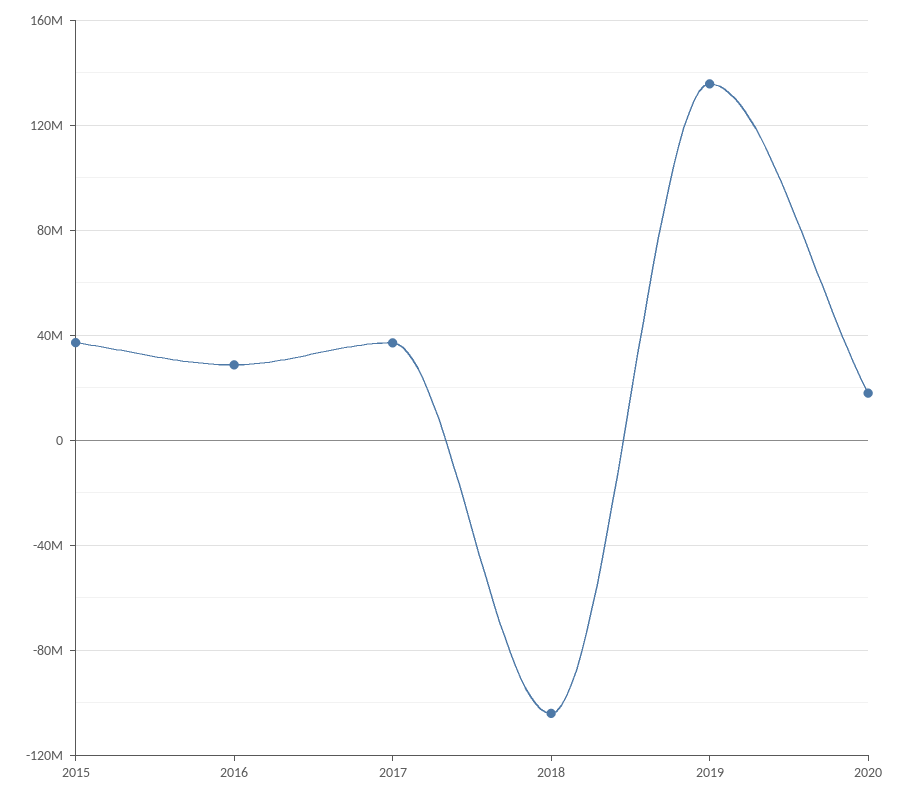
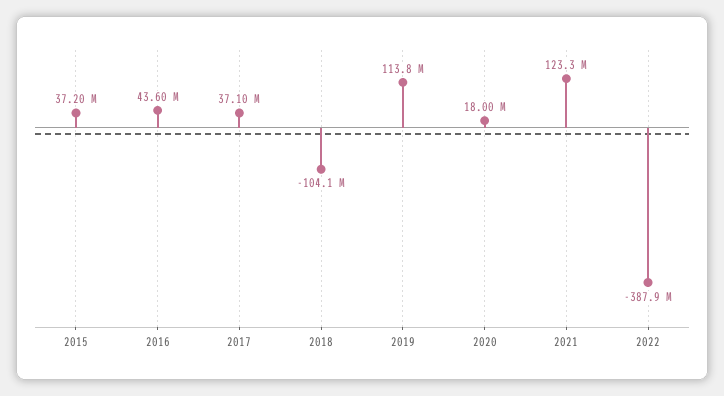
2016: 30000000 -> 43600000
2019: 135000000 -> 113800000
2021: none -> 123300000
2022: none -> -387900000

